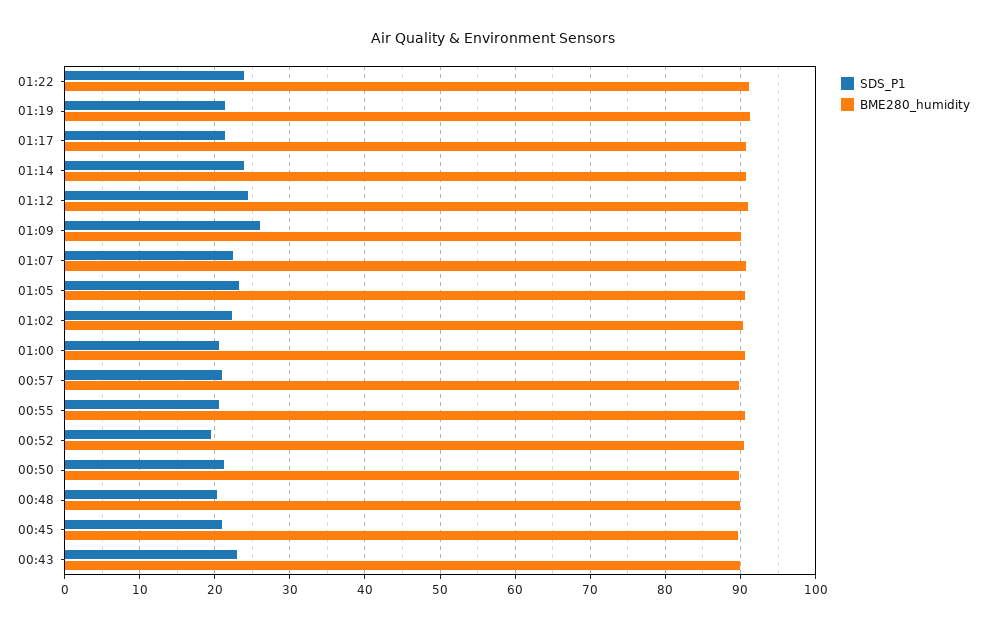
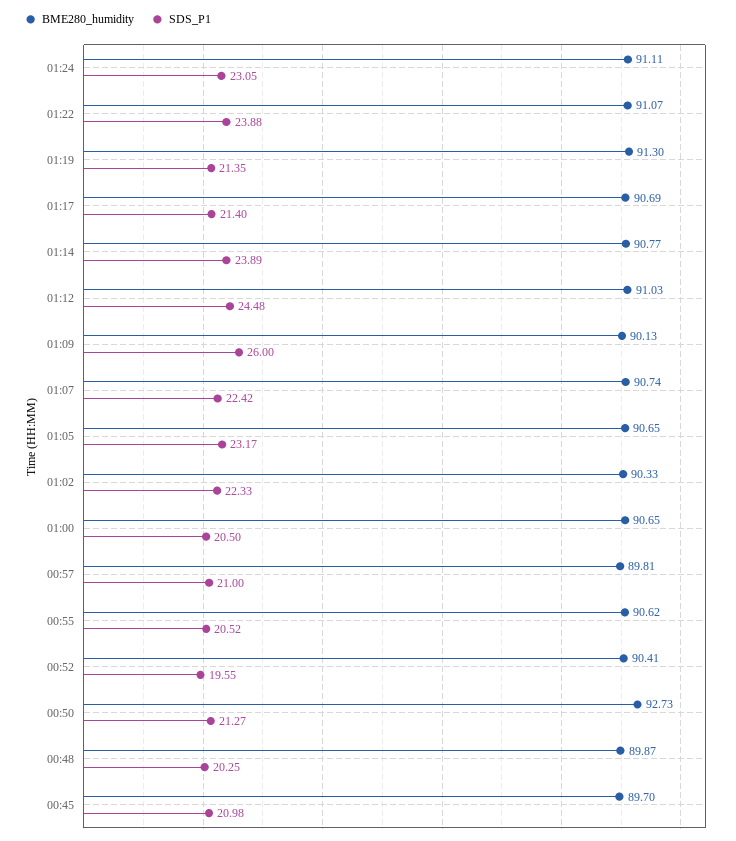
BME280_humidity, 00:50: 90 -> 92.73
SDS_P1, 00:43: 23 -> none
BME280_humidity, 00:43: 90 -> none
BME280_humidity, 01:24: none -> 91.11
SDS_P1, 01:24: none -> 23.05

